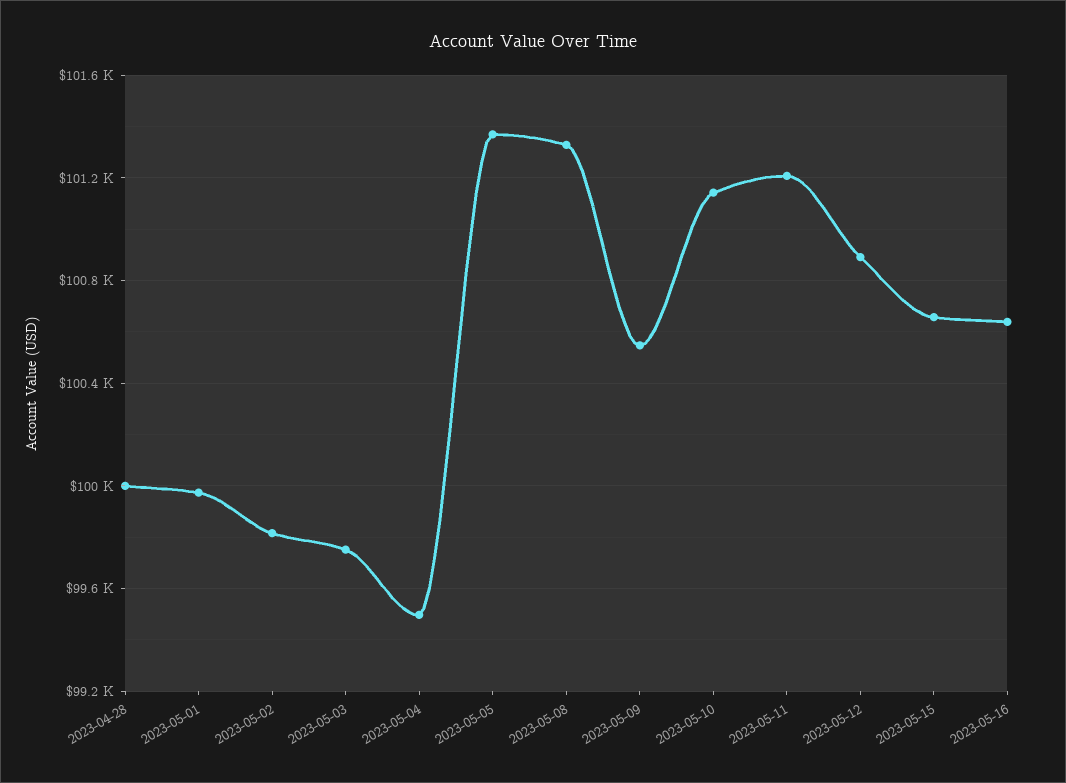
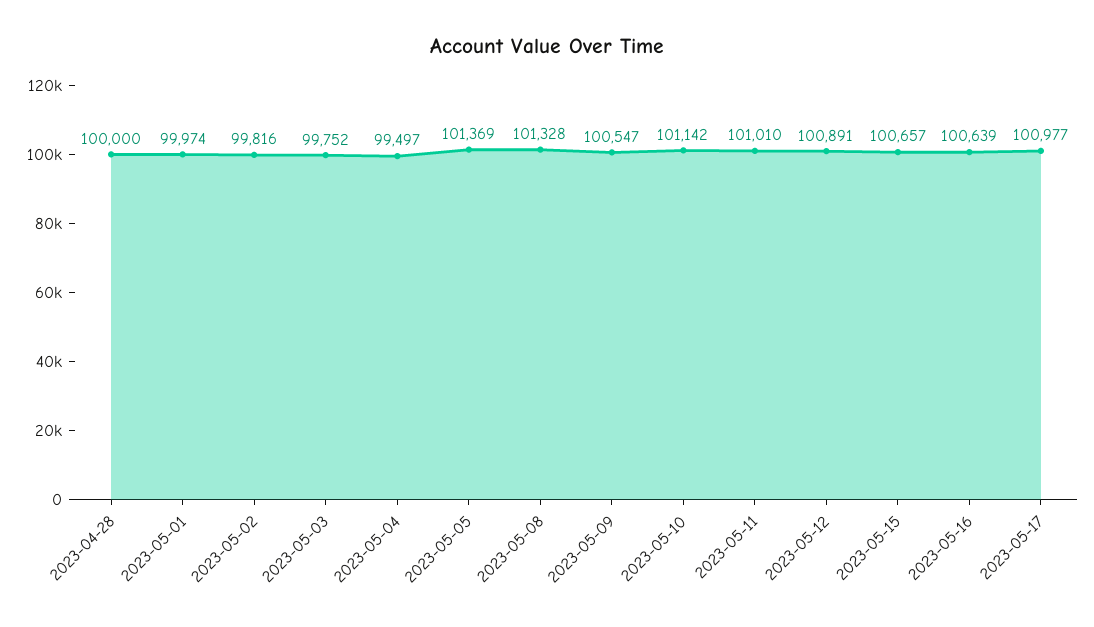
2023-05-11: 101200 -> 101010
2023-05-17: none -> 100977

